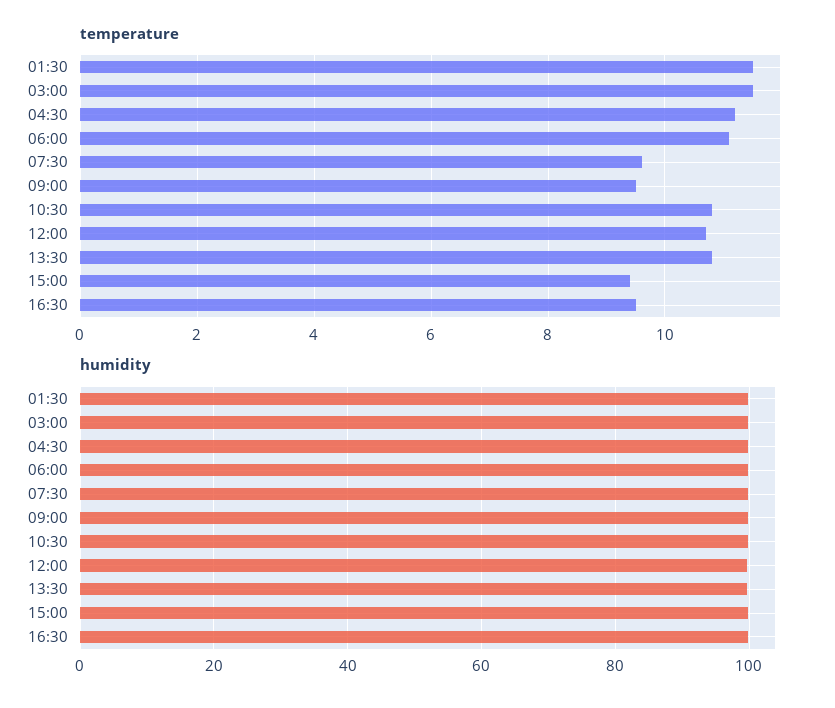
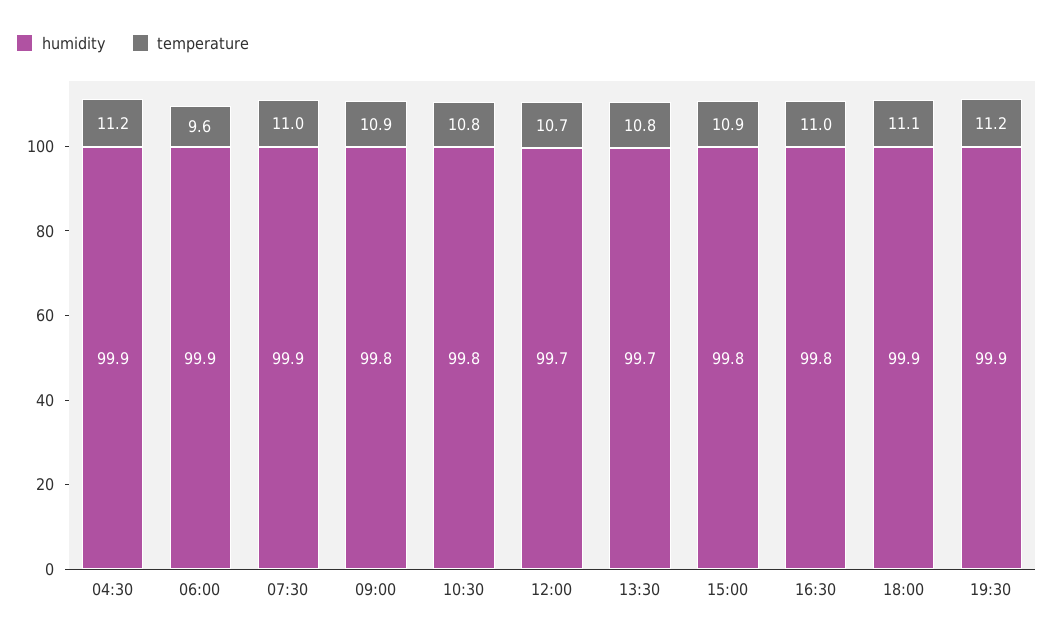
temperature, 01:30: 11.5 -> none
temperature, 03:00: 11.5 -> none
temperature, 06:00: 11 -> 9.6
temperature, 07:30: 9.5 -> 11
temperature, 09:00: 9.5 -> 10.9
temperature, 15:00: 9.5 -> 10.9
temperature, 16:30: 9.5 -> 11
humidity, 01:30: 100 -> none
humidity, 03:00: 100 -> none
humidity, 18:00: none -> 99.9
temperature, 18:00: none -> 11.1
humidity, 19:30: none -> 99.9
temperature, 19:30: none -> 11.2

